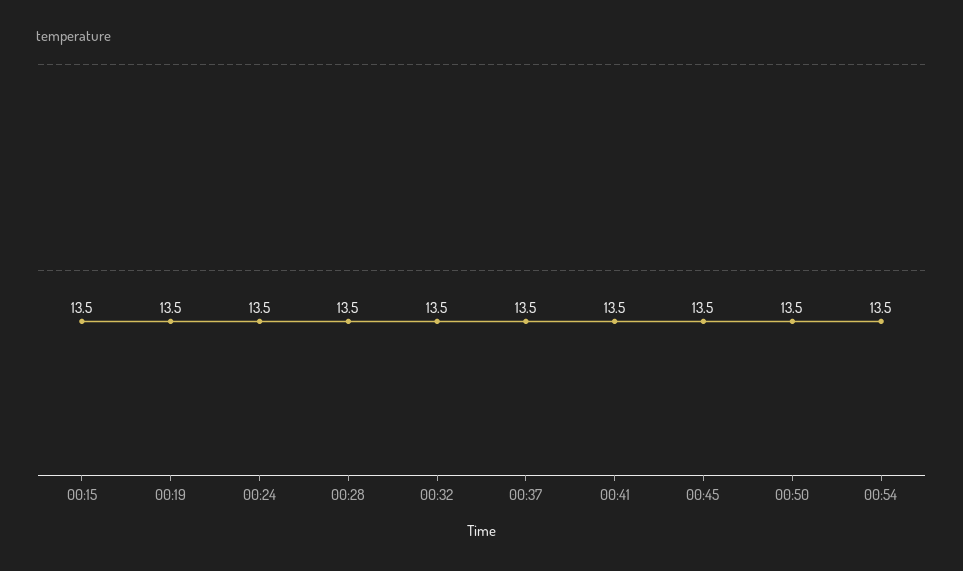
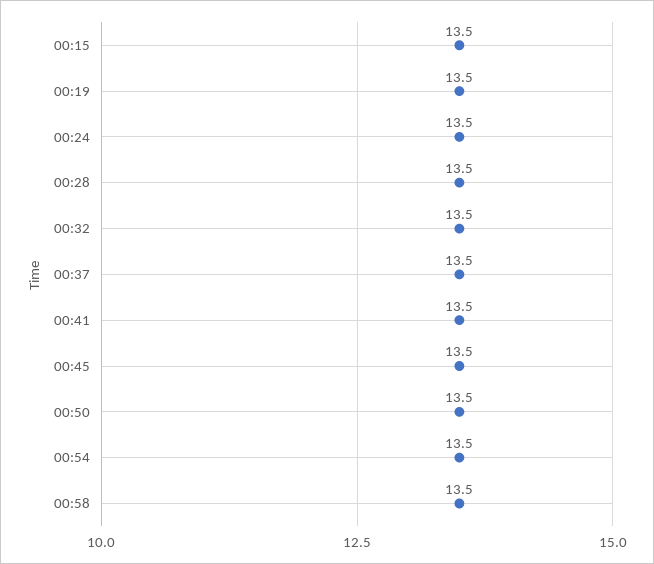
00:58: none -> 13.5

